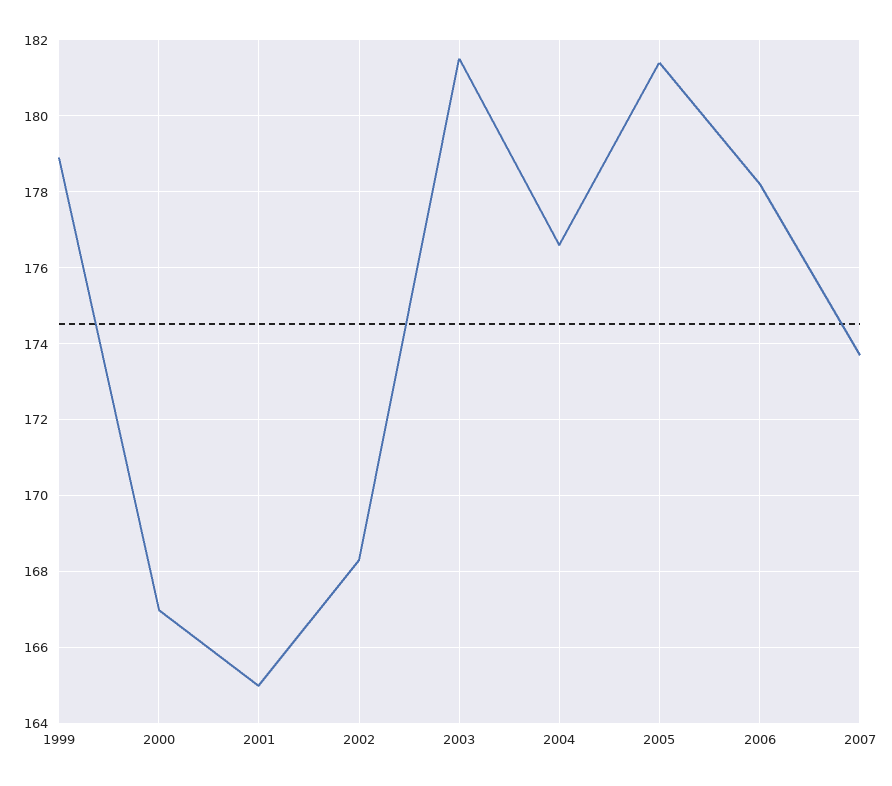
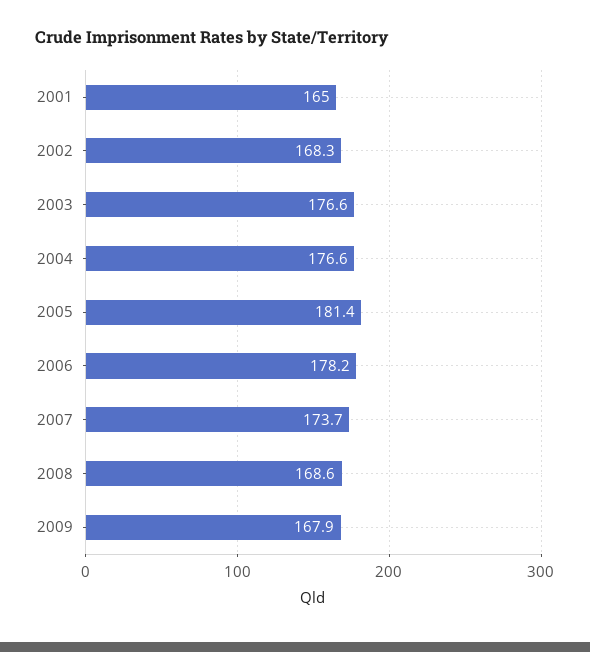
1999: 179 -> none
2000: 167 -> none
2003: 181.5 -> 176.6
2008: none -> 168.6
2009: none -> 167.9

